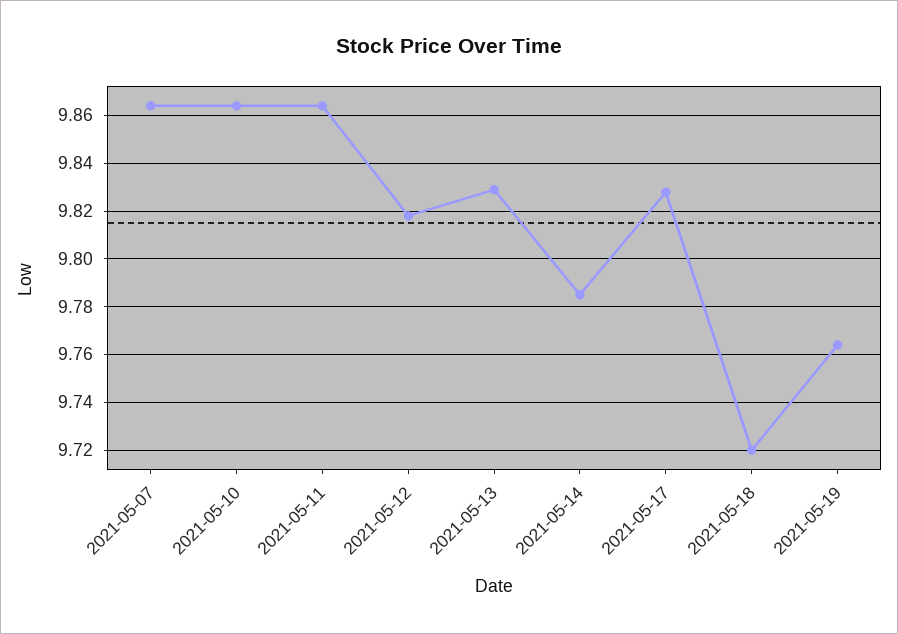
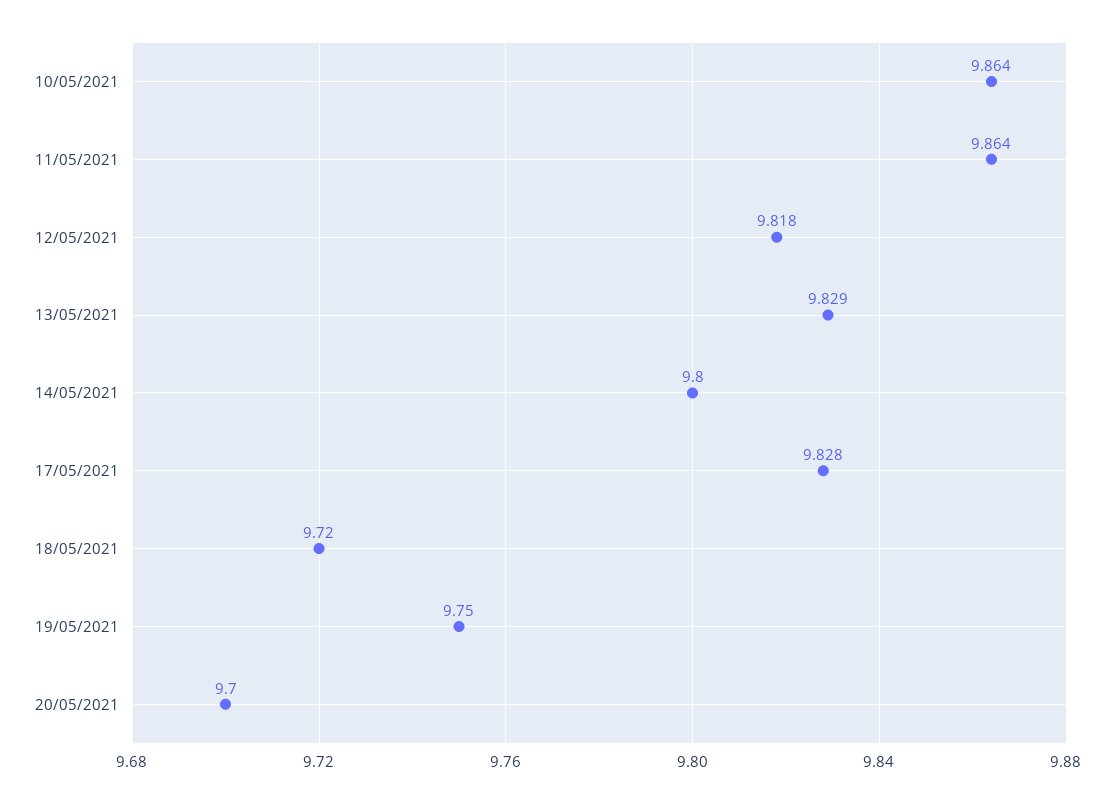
2021-05-07: 9.865 -> none
2021-05-14: 9.785 -> 9.8
2021-05-19: 9.765 -> 9.75
20/05/2021: none -> 9.7

